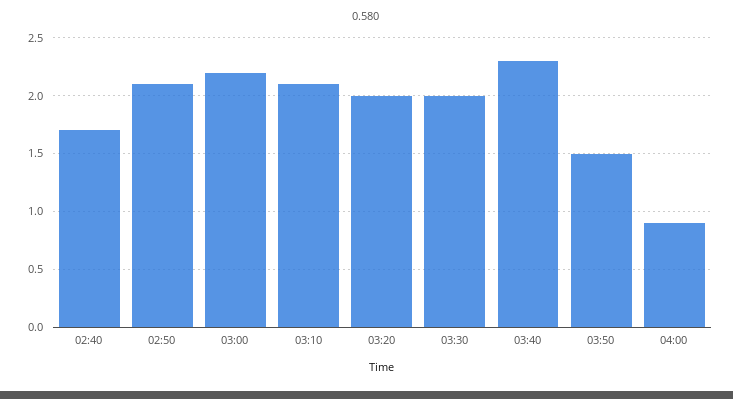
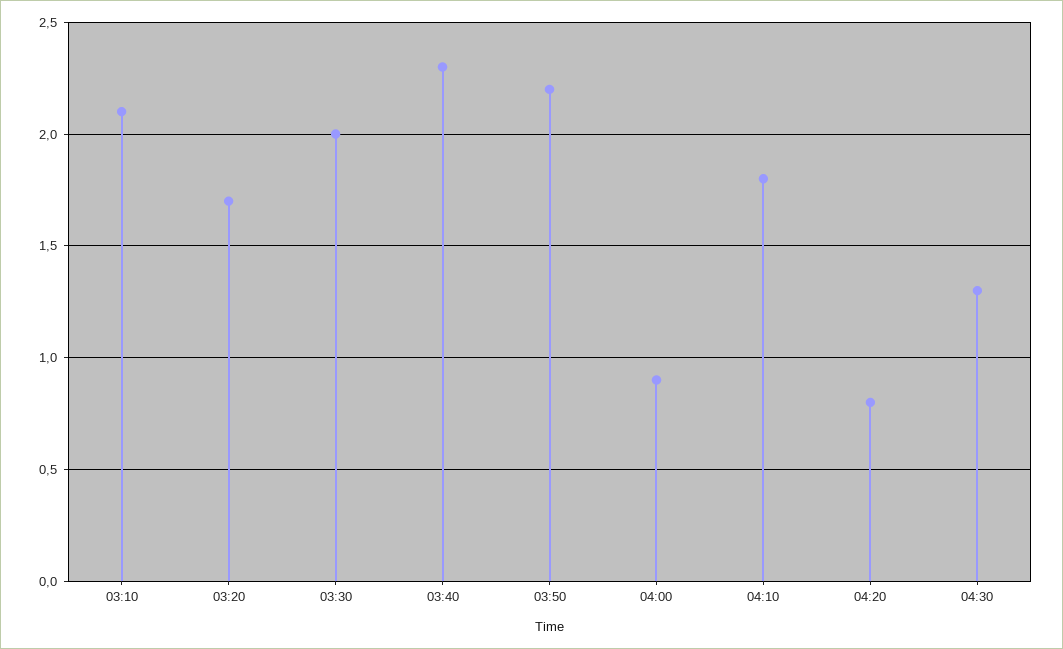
02:40: 1.7 -> none
02:50: 2.1 -> none
03:00: 2.2 -> none
03:20: 2 -> 1.7
03:50: 1.5 -> 2.2
04:10: none -> 1.8
04:20: none -> 0.8
04:30: none -> 1.3

